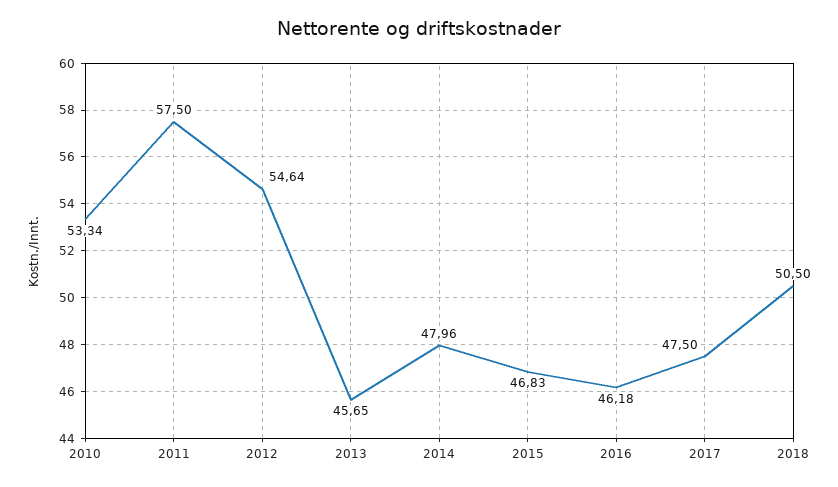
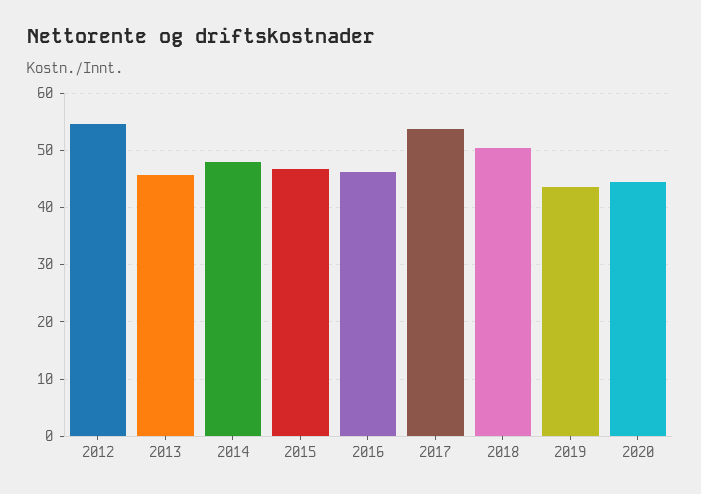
2010: 53.34 -> none
2011: 57.5 -> none
2017: 47.5 -> 54
2019: none -> 44
2020: none -> 44

